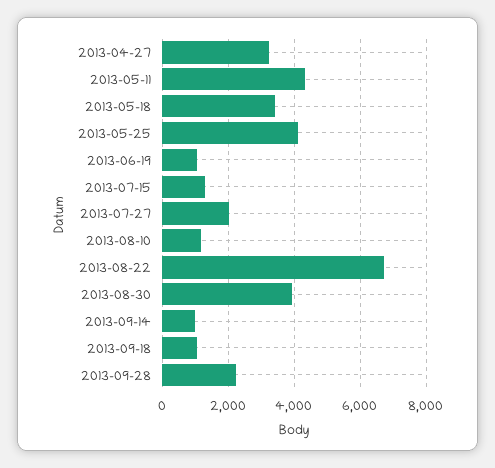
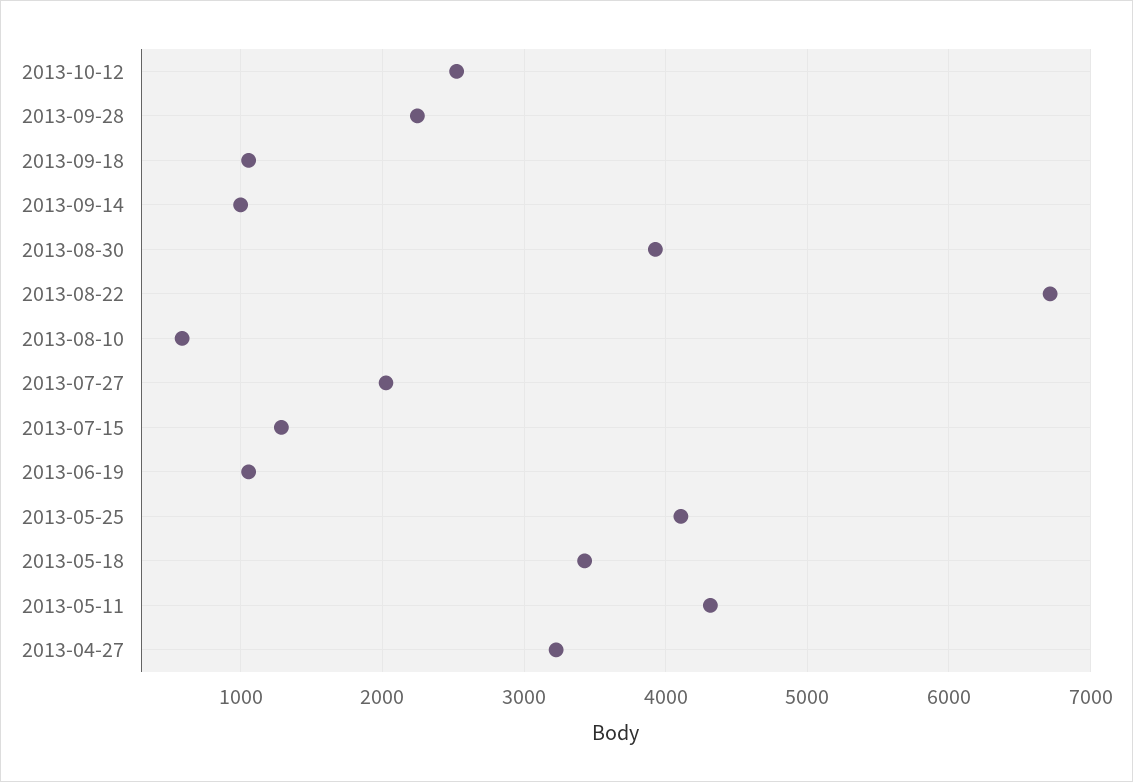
2013-08-10: 1200 -> 600
2013-10-12: none -> 2500

